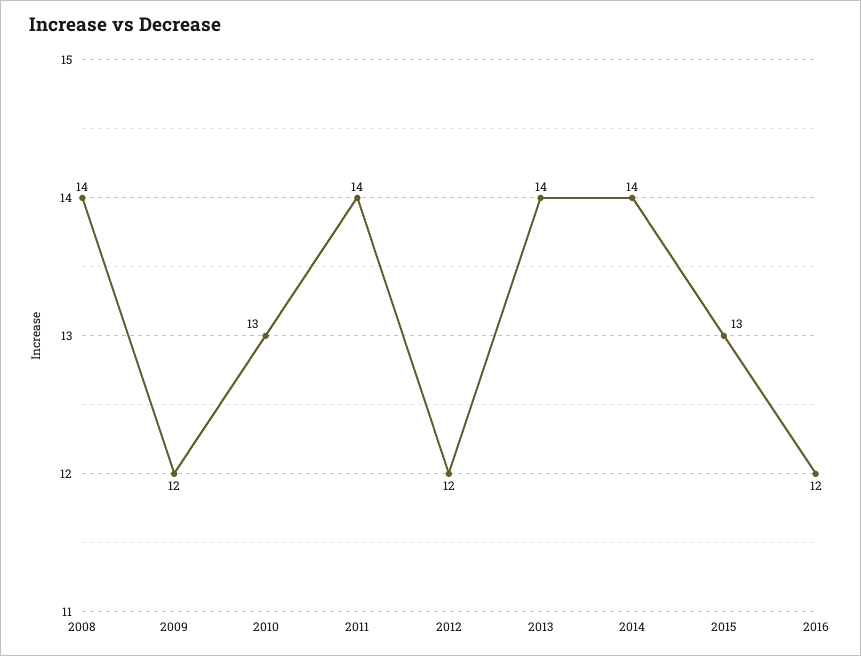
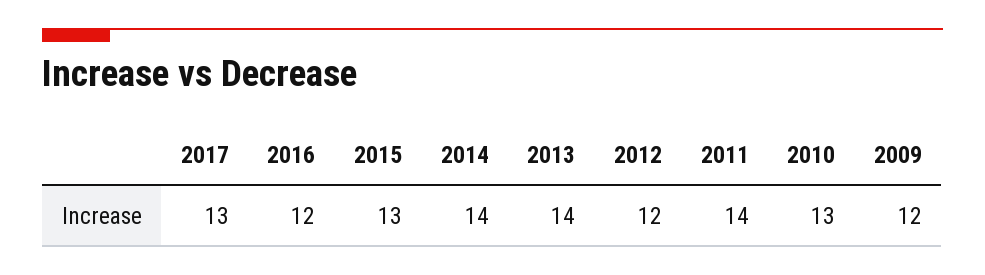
2008: 14 -> none
2017: none -> 13

